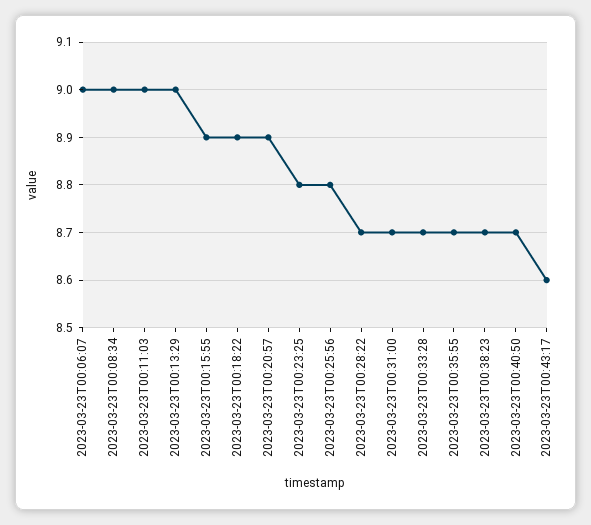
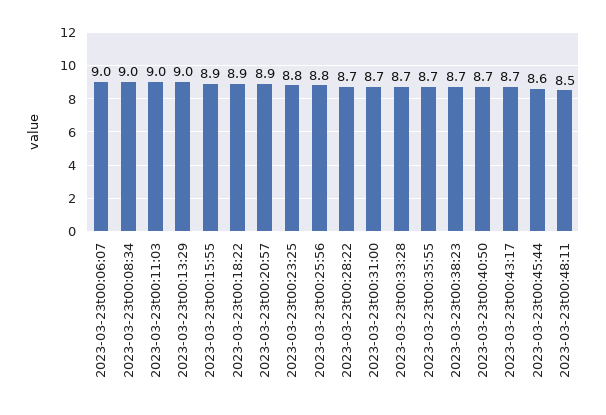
2023-03-23T00:43:17: 8.6 -> 8.7
2023-03-23t00:45:44: none -> 8.6
2023-03-23t00:48:11: none -> 8.5

